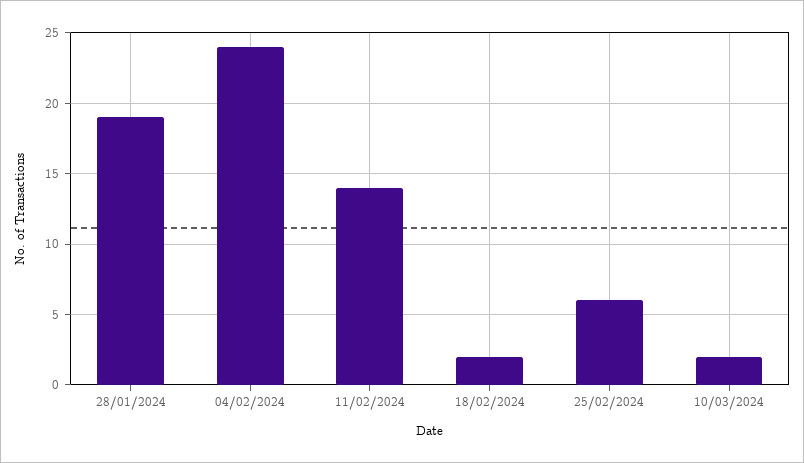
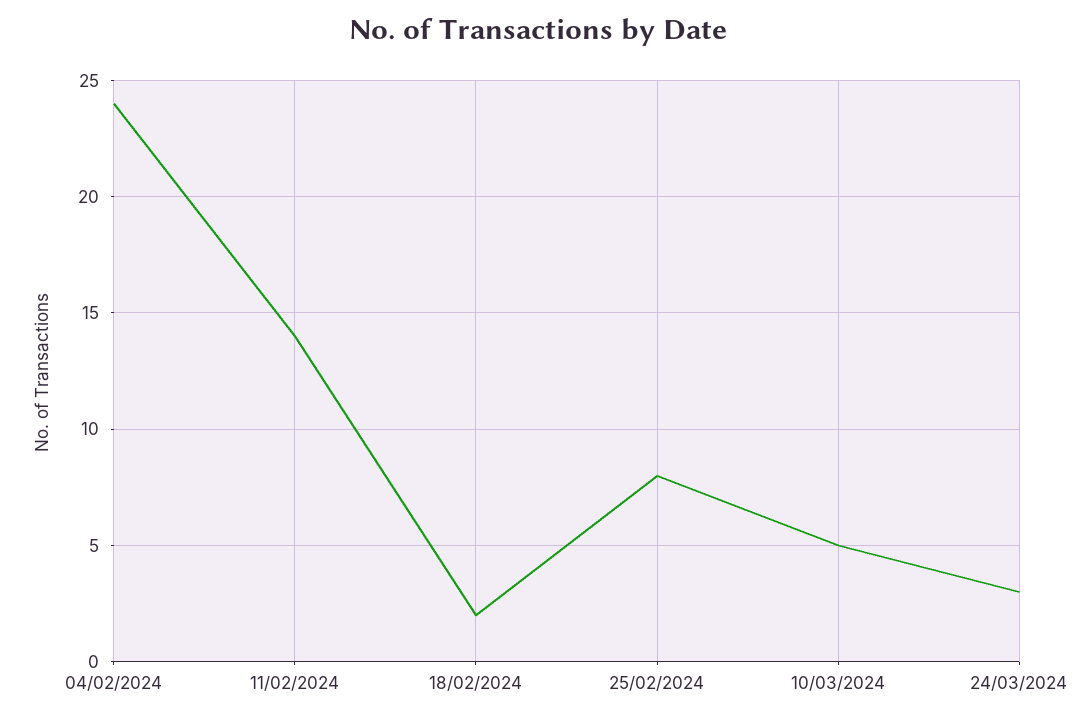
28/01/2024: 19 -> none
25/02/2024: 6 -> 8
10/03/2024: 2 -> 5
24/03/2024: none -> 3

